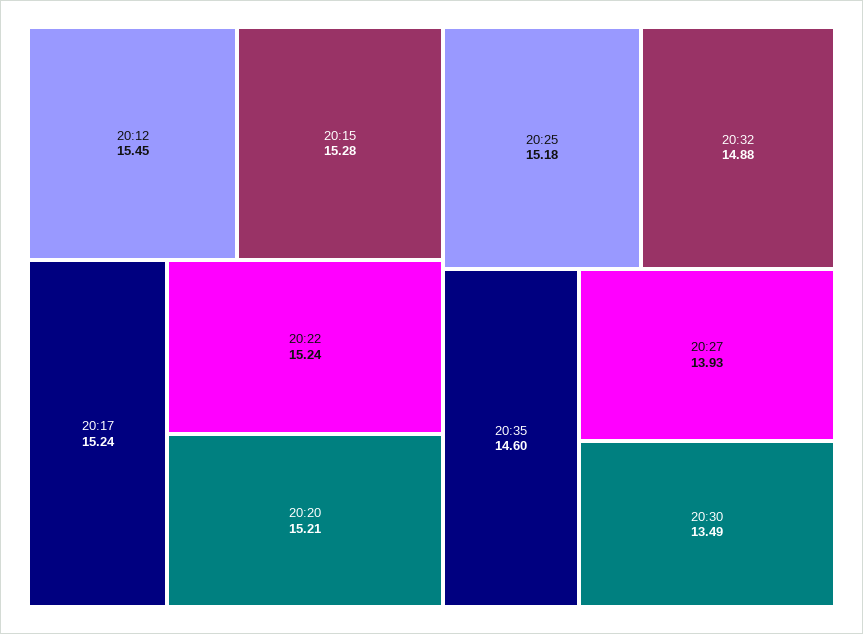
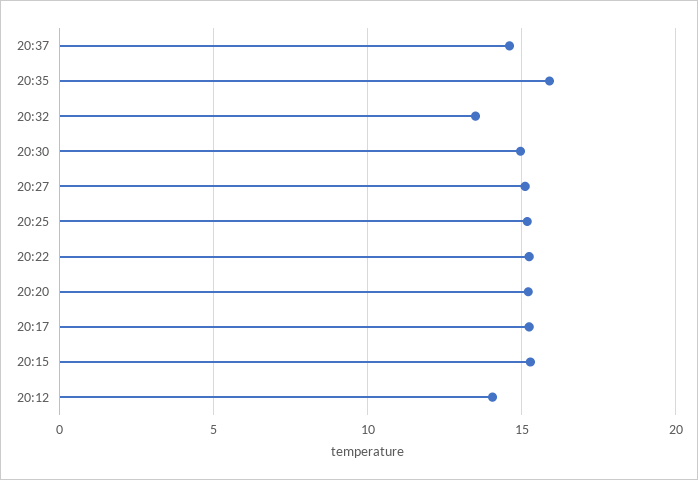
20:12: 15.45 -> 14
20:32: 14.88 -> 13.5
20:35: 14.6 -> 16
20:27: 13.93 -> 15
20:30: 13.49 -> 15
20:37: none -> 14.5

